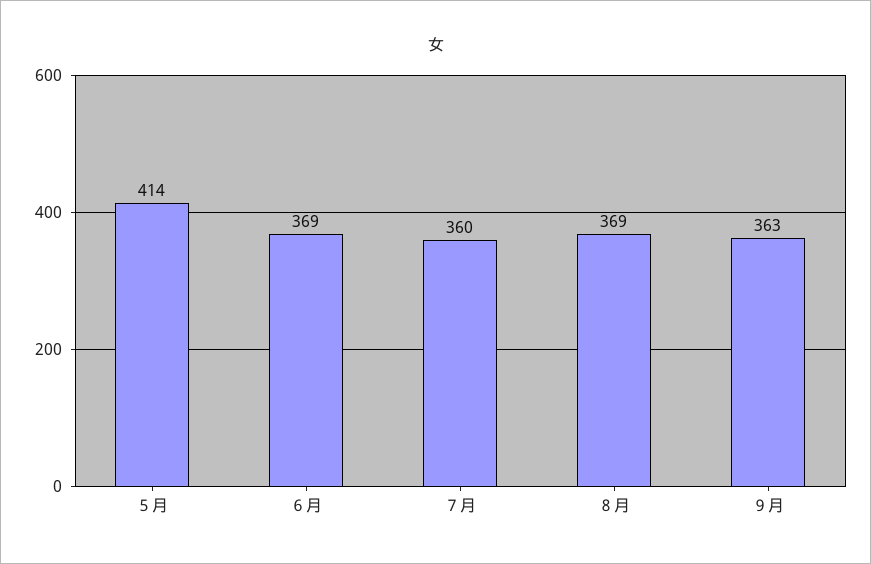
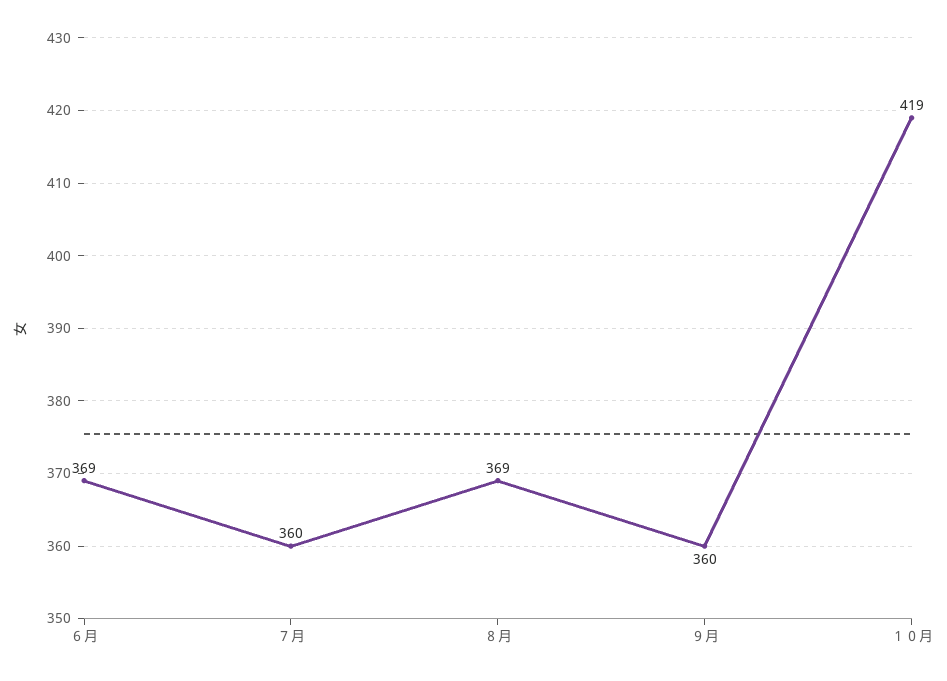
５月: 414 -> none
９月: 363 -> 360
１０月: none -> 419

